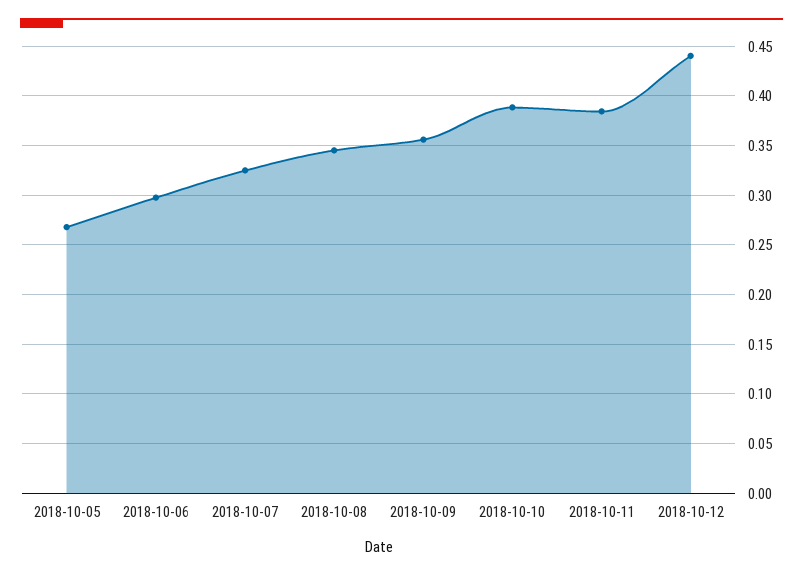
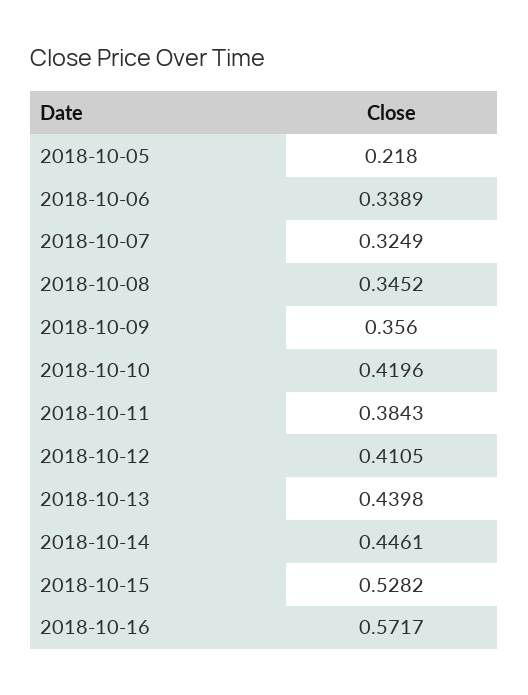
2018-10-05: 0.27 -> 0.218
2018-10-06: 0.3 -> 0.3389
2018-10-10: 0.39 -> 0.4196
2018-10-12: 0.44 -> 0.4105
2018-10-13: none -> 0.4398
2018-10-14: none -> 0.4461
2018-10-15: none -> 0.5282
2018-10-16: none -> 0.5717

